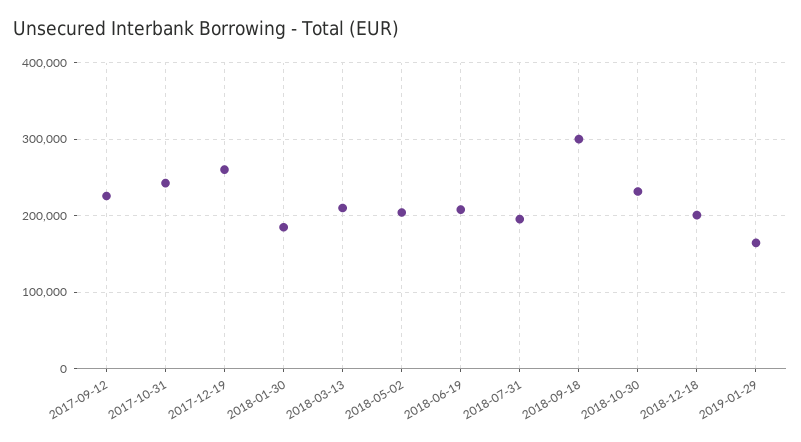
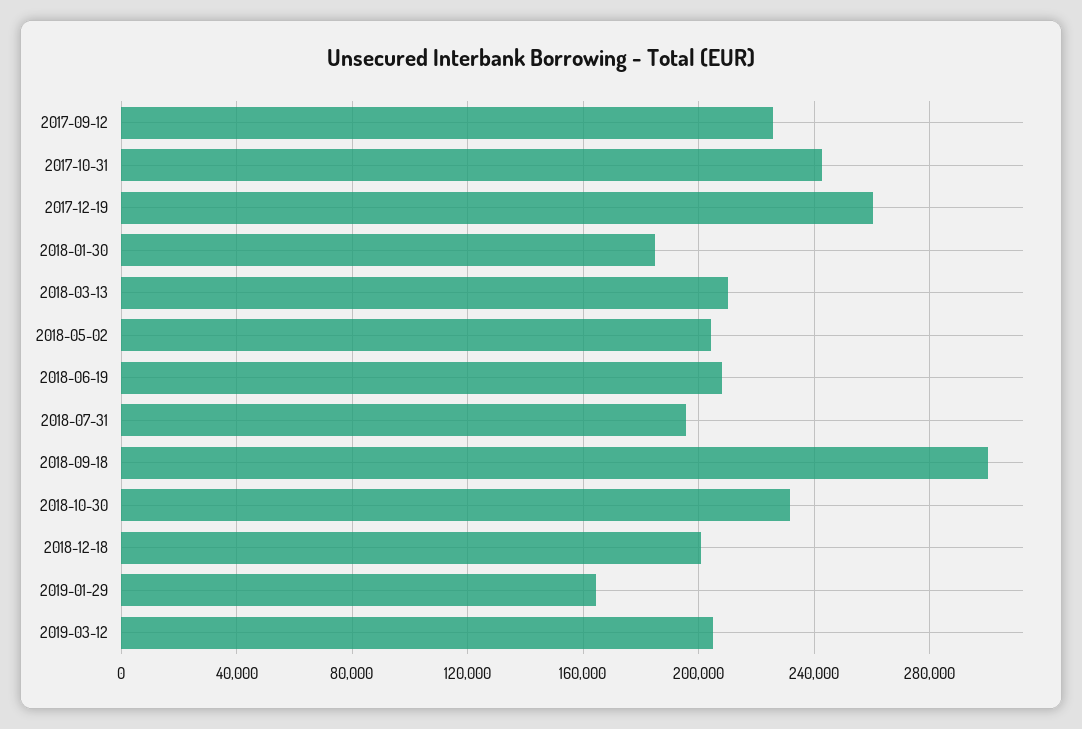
2019-03-12: none -> 205000

